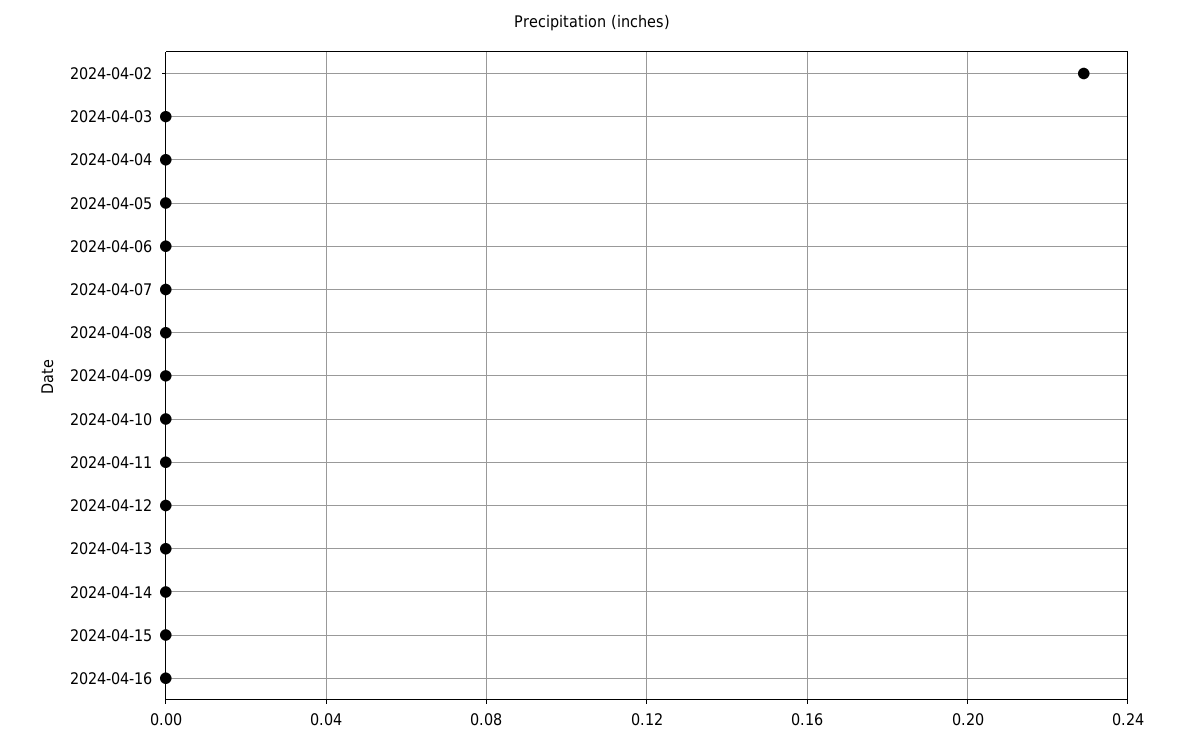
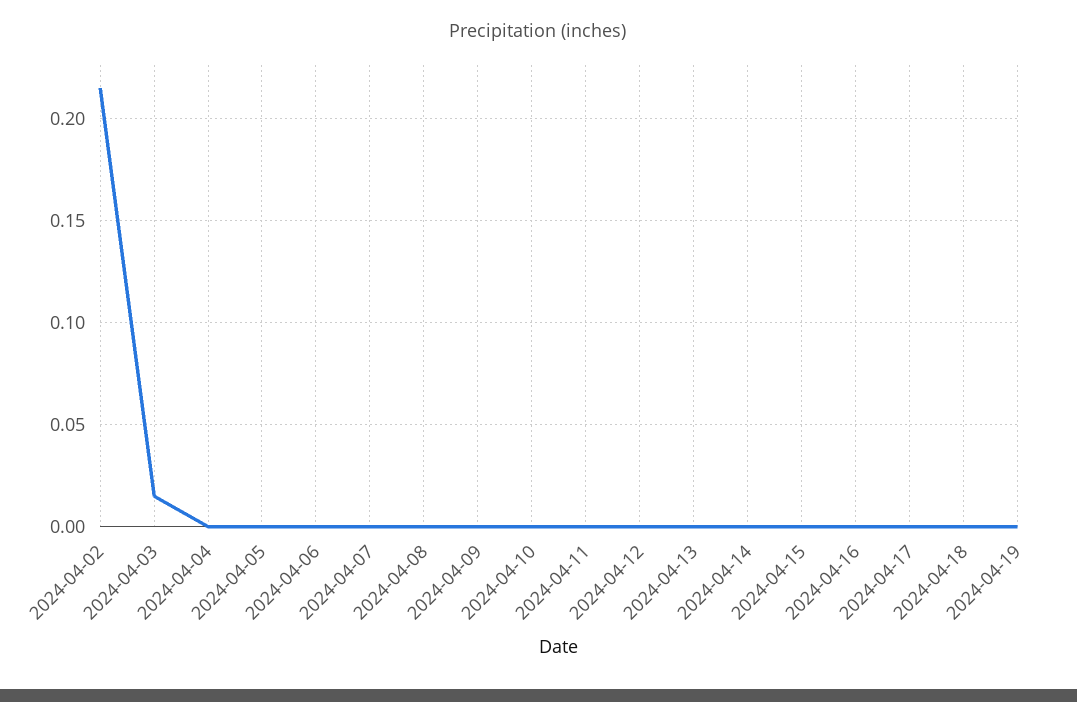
2024-04-02: 0.23 -> 0.215
2024-04-03: 0 -> 0.015
2024-04-17: none -> 0
2024-04-18: none -> 0
2024-04-19: none -> 0

